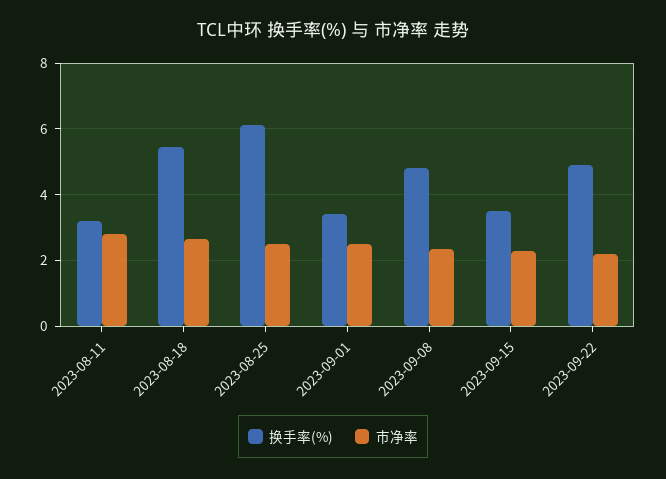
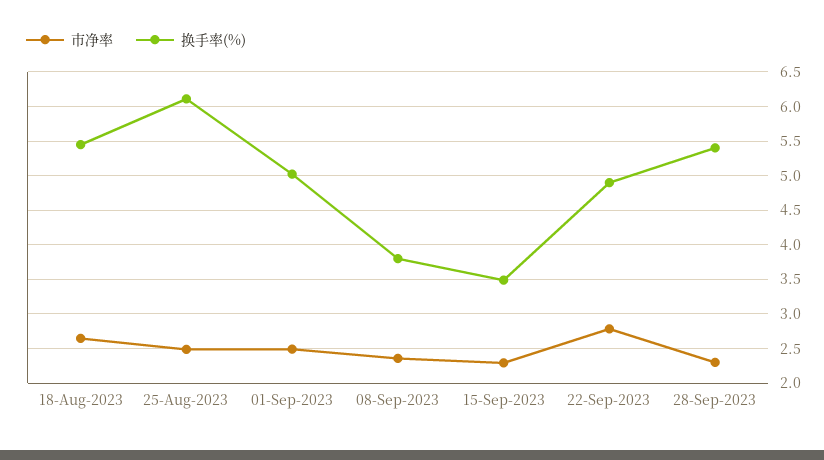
换手率(%), 2023-08-11: 3.2 -> none
市净率, 2023-08-11: 2.8 -> none
换手率(%), 2023-09-01: 3.4 -> 5
换手率(%), 2023-09-08: 4.8 -> 3.8
市净率, 2023-09-22: 2.2 -> 2.8
市净率, 28-Sep-2023: none -> 2.3
换手率(%), 28-Sep-2023: none -> 5.4

